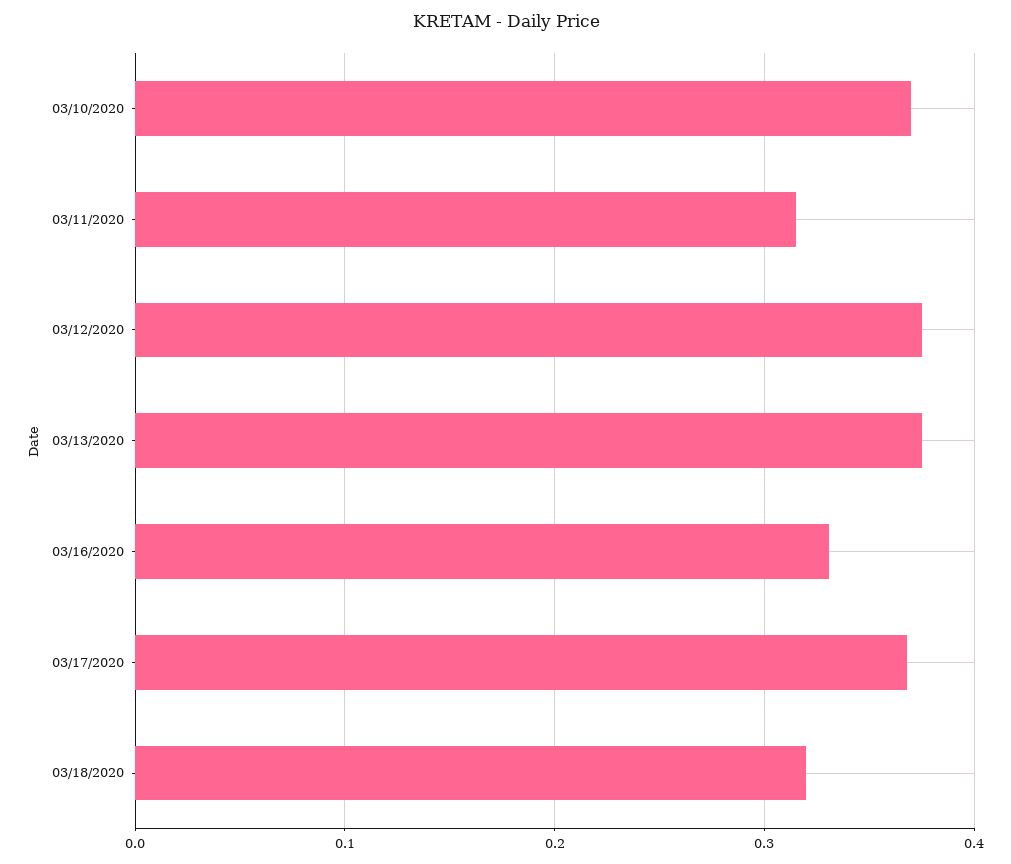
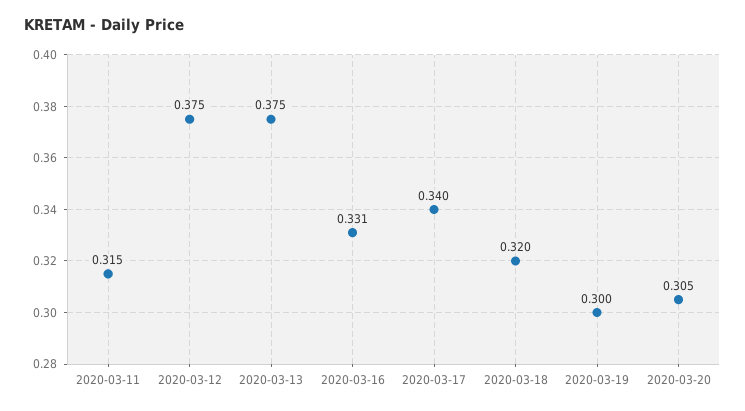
03/10/2020: 0.37 -> none
03/17/2020: 0.37 -> 0.34
2020-03-19: none -> 0.3
2020-03-20: none -> 0.305

